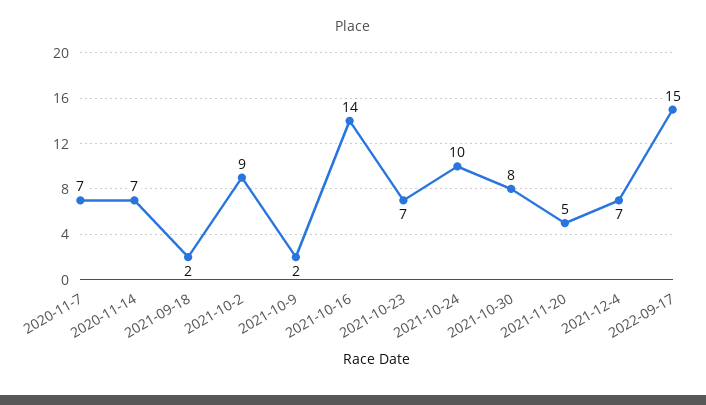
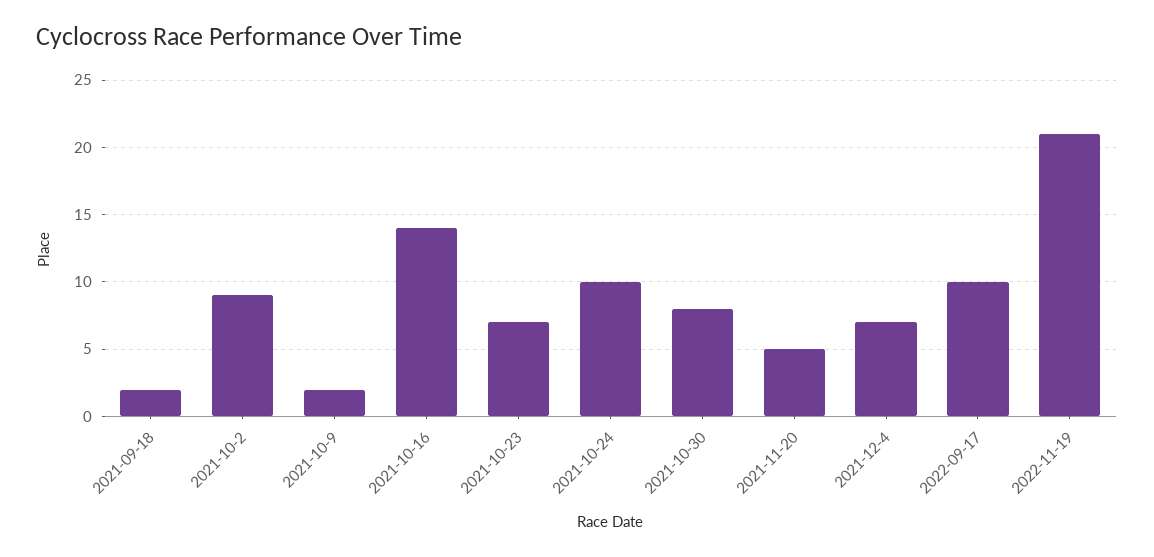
2020-11-7: 7 -> none
2020-11-14: 7 -> none
2022-09-17: 15 -> 10
2022-11-19: none -> 21

